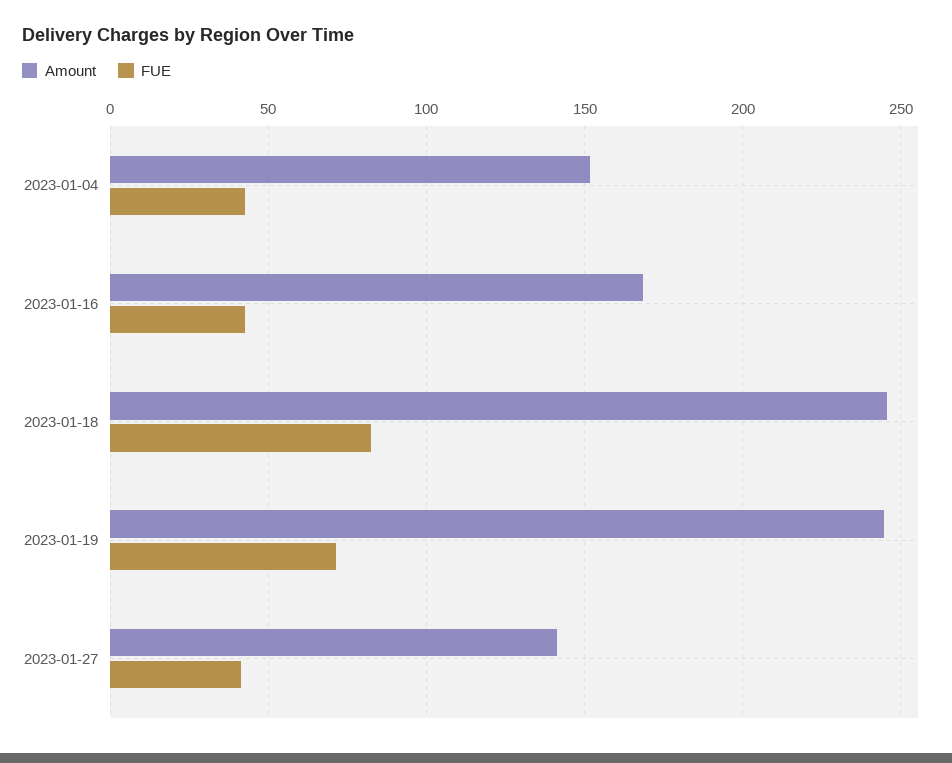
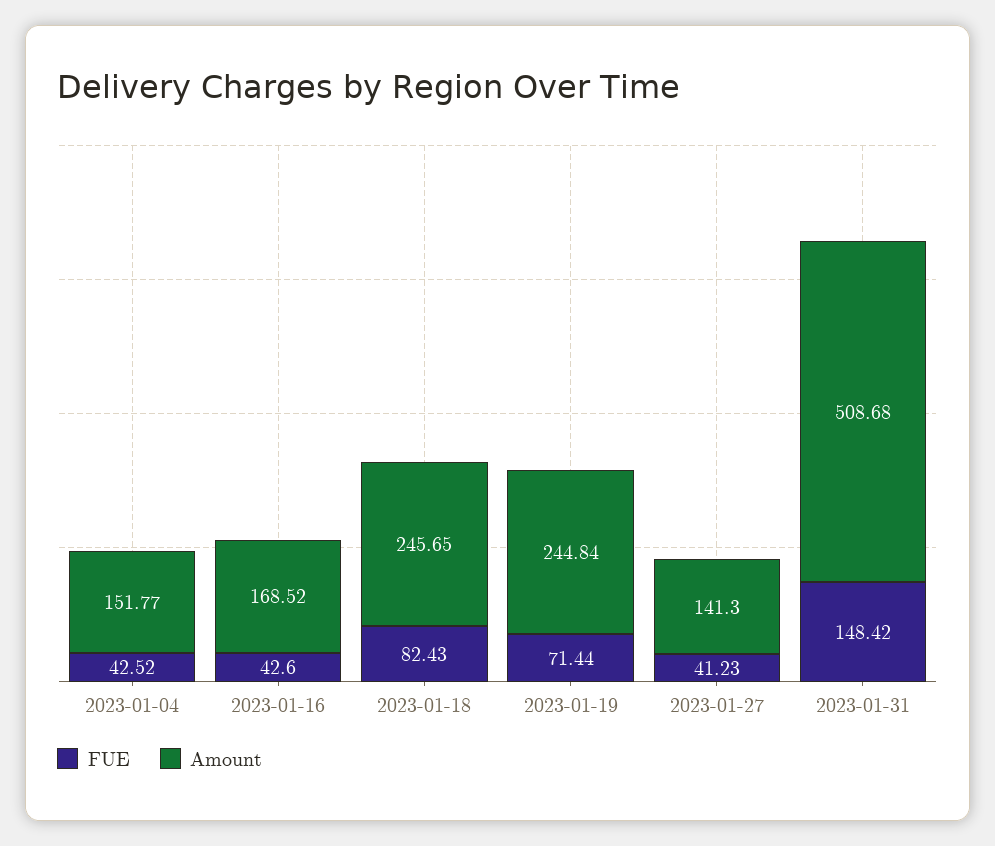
FUE, 2023-01-31: none -> 148.42
Amount, 2023-01-31: none -> 508.68

